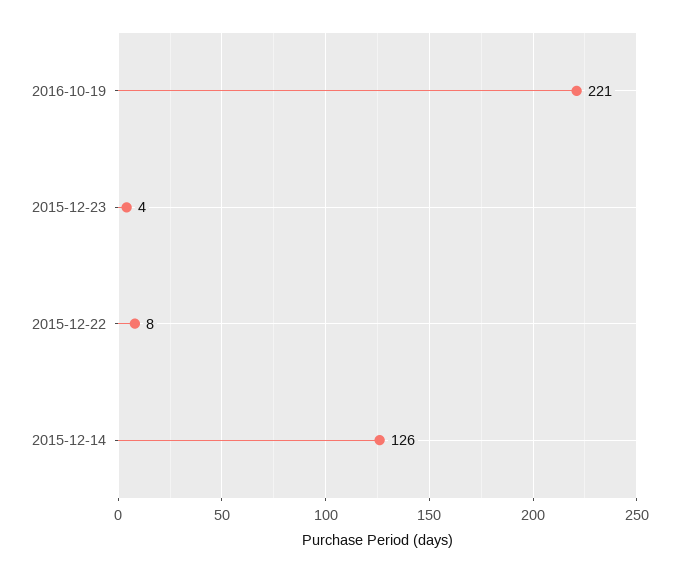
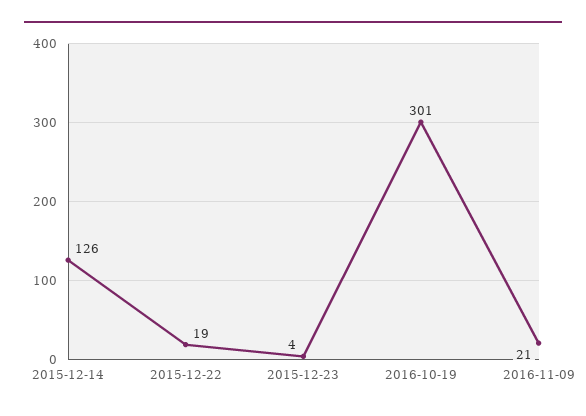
2016-10-19: 221 -> 301
2015-12-22: 8 -> 19
2016-11-09: none -> 21

